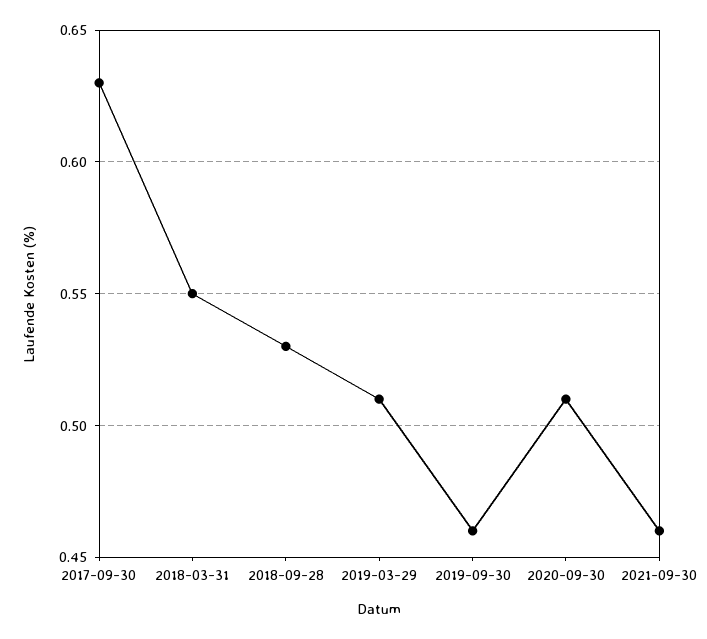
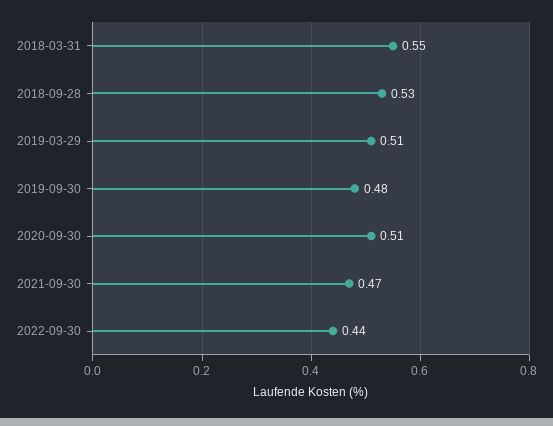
2017-09-30: 0.63 -> none
2019-09-30: 0.46 -> 0.48
2021-09-30: 0.46 -> 0.47
2022-09-30: none -> 0.44

